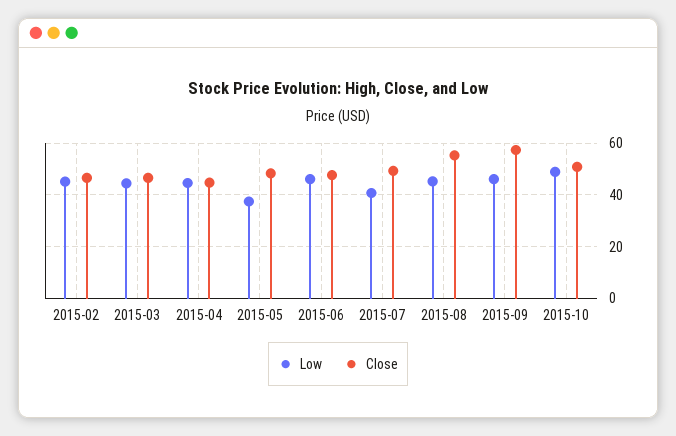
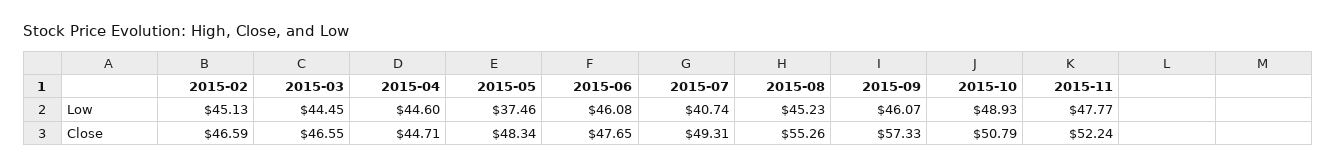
Low, 2015-11: none -> 47.77
Close, 2015-11: none -> 52.24

